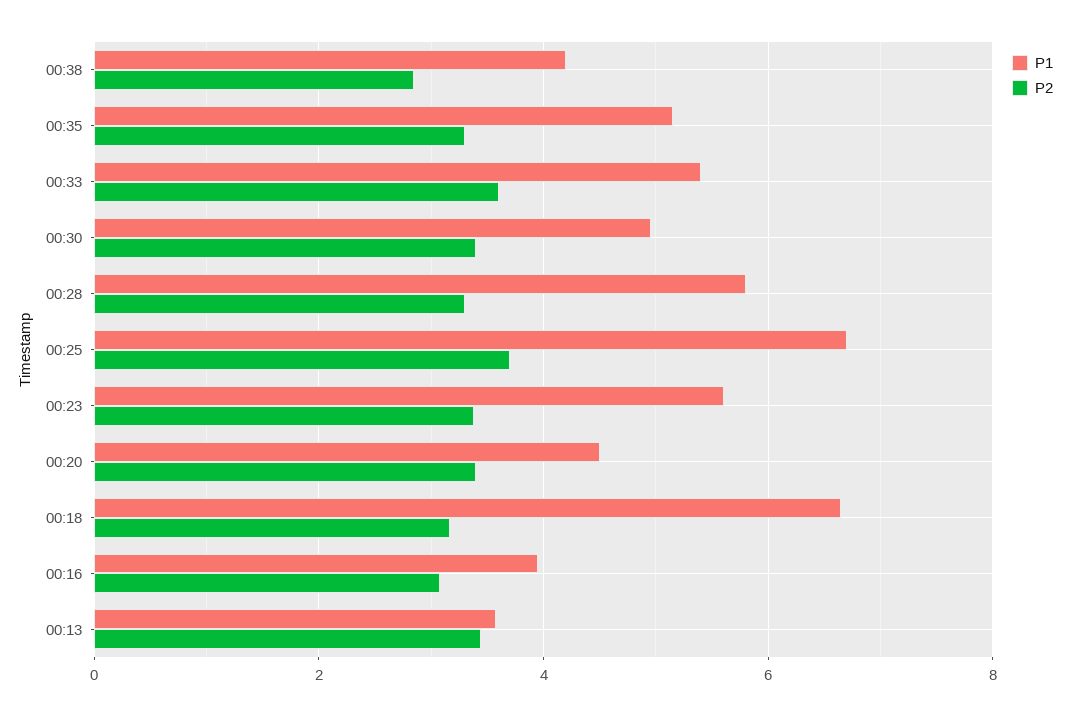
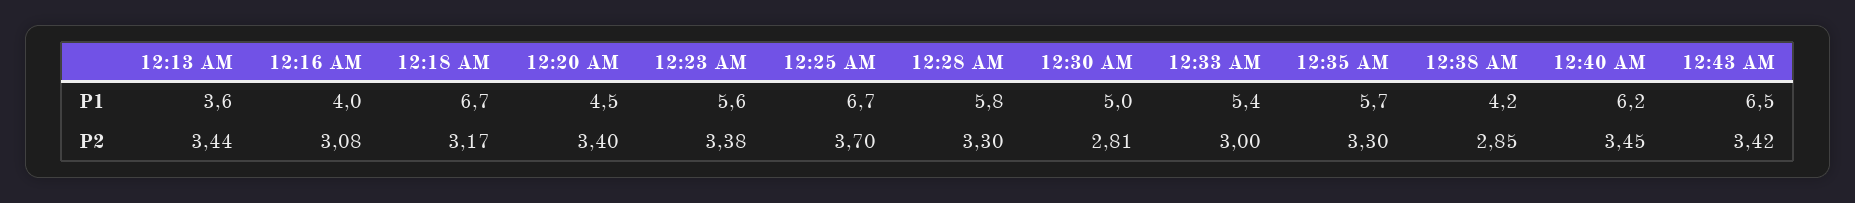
P1, 00:35: 5.2 -> 5.7
P2, 00:33: 3.6 -> 3
P2, 00:30: 3.4 -> 2.81
P1, 12:40 AM: none -> 6.2
P1, 12:43 AM: none -> 6.5
P2, 12:40 AM: none -> 3.45
P2, 12:43 AM: none -> 3.42

